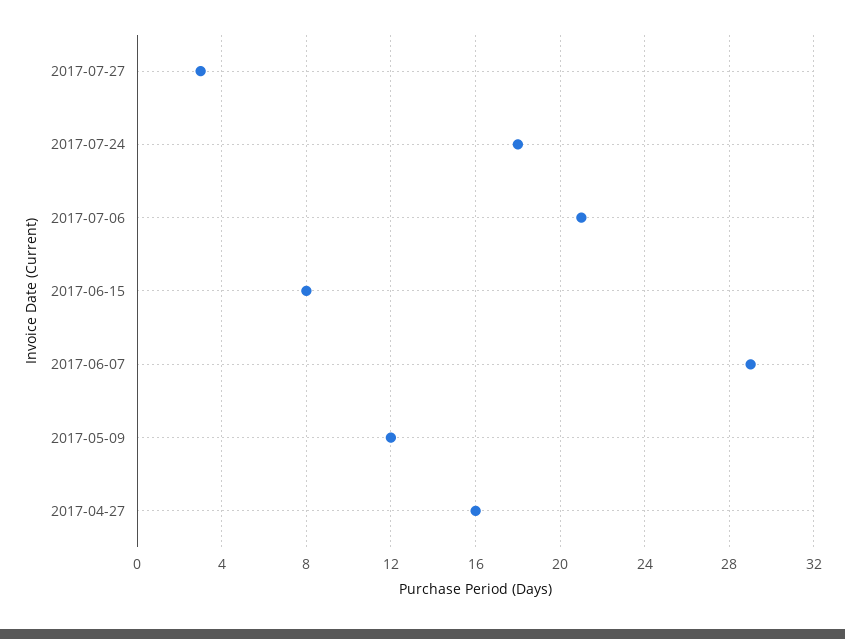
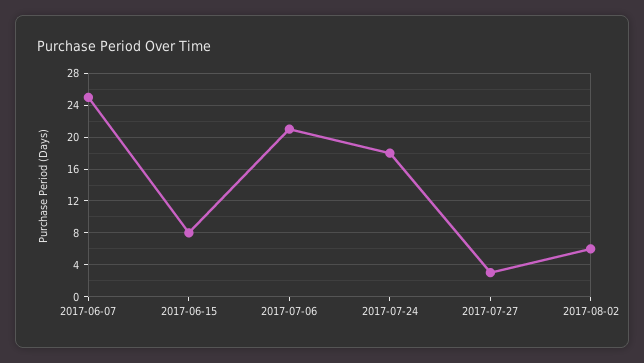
2017-06-07: 29 -> 25
2017-05-09: 12 -> none
2017-04-27: 16 -> none
2017-08-02: none -> 6

